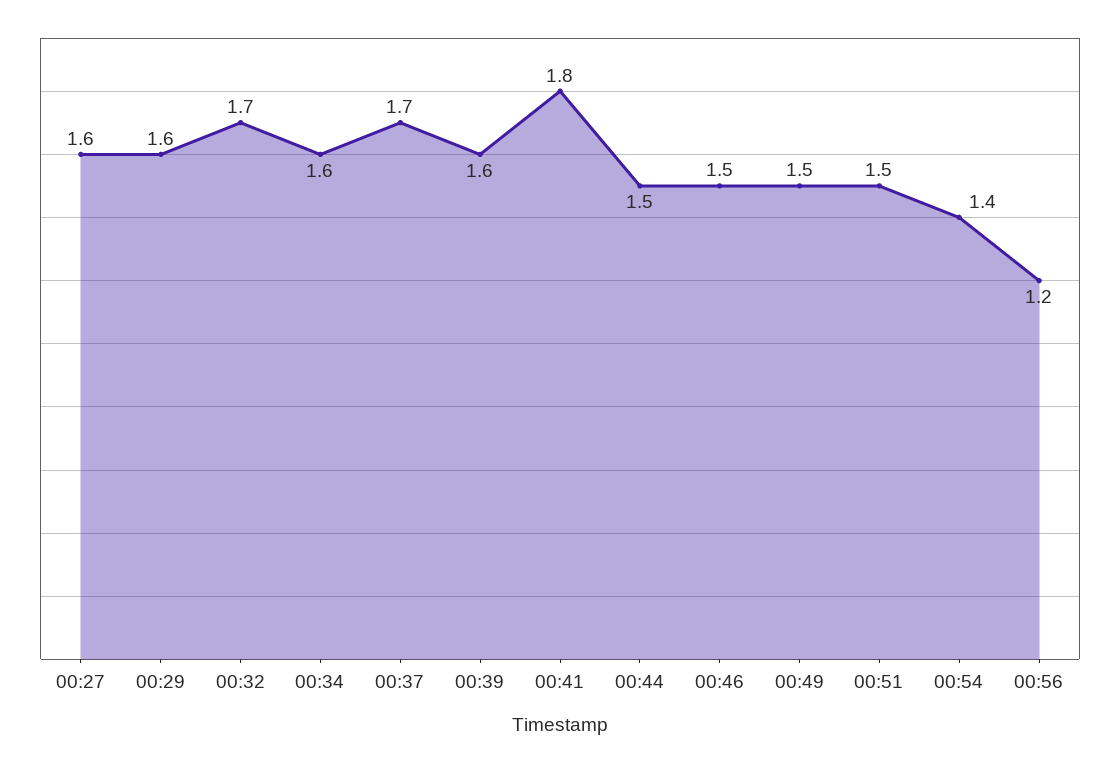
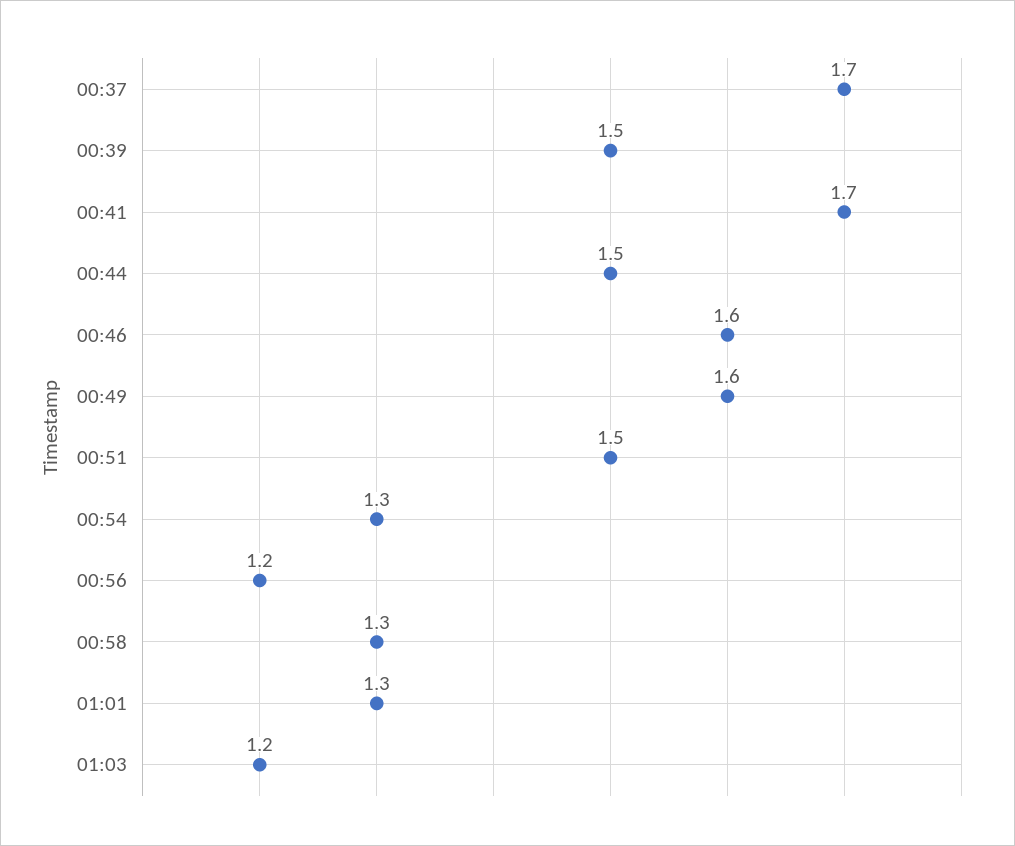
00:27: 1.6 -> none
00:29: 1.6 -> none
00:32: 1.7 -> none
00:34: 1.6 -> none
00:39: 1.6 -> 1.5
00:41: 1.8 -> 1.7
00:46: 1.5 -> 1.6
00:49: 1.5 -> 1.6
00:54: 1.4 -> 1.3
00:58: none -> 1.3
01:01: none -> 1.3
01:03: none -> 1.2

